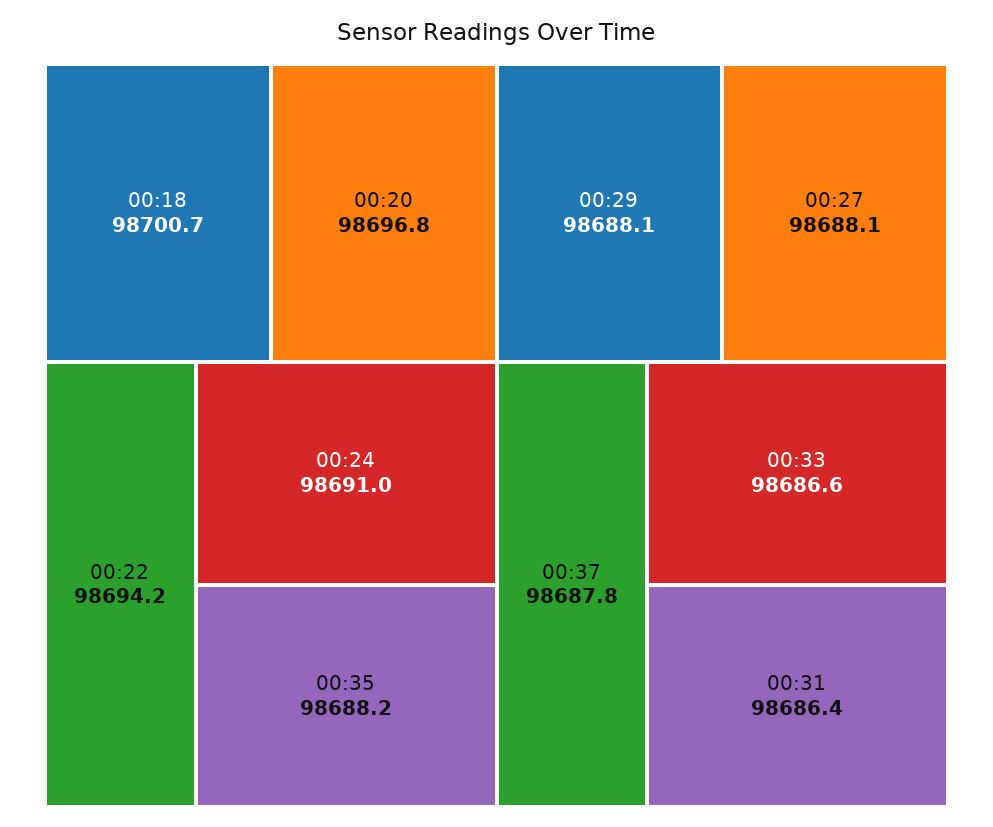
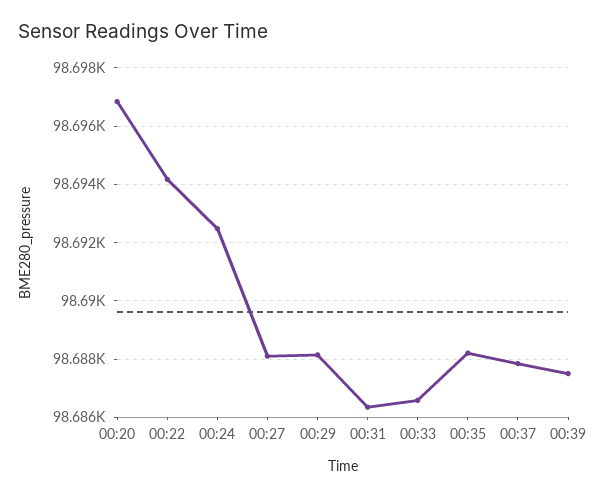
00:18: 98700.7 -> none
00:24: 98691 -> 98692.5
00:39: none -> 98687.5

